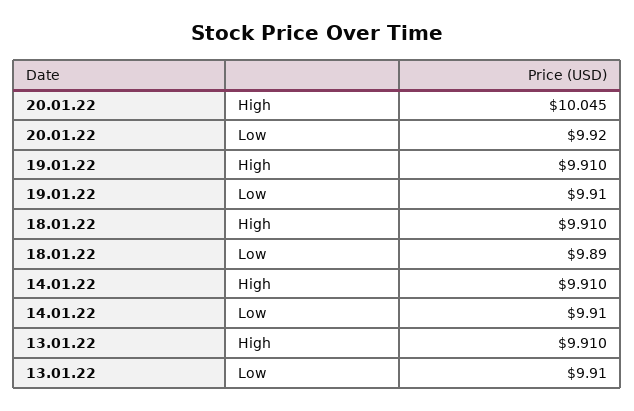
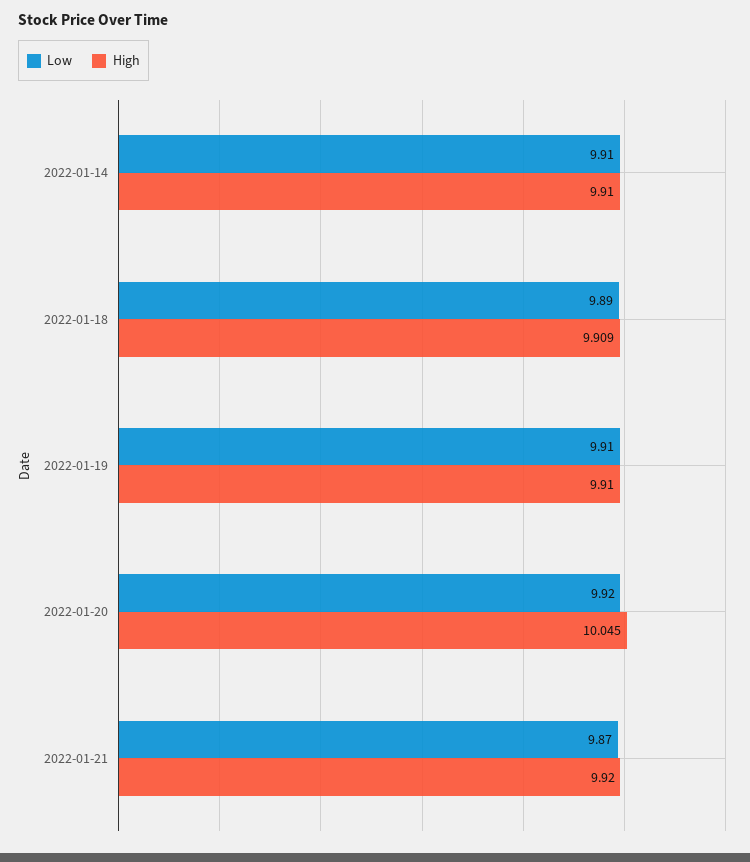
High, 18.01.22: 9.91 -> 9.909
High, 13.01.22: 9.91 -> none
Low, 13.01.22: 9.91 -> none
Low, 2022-01-21: none -> 9.87
High, 2022-01-21: none -> 9.92

